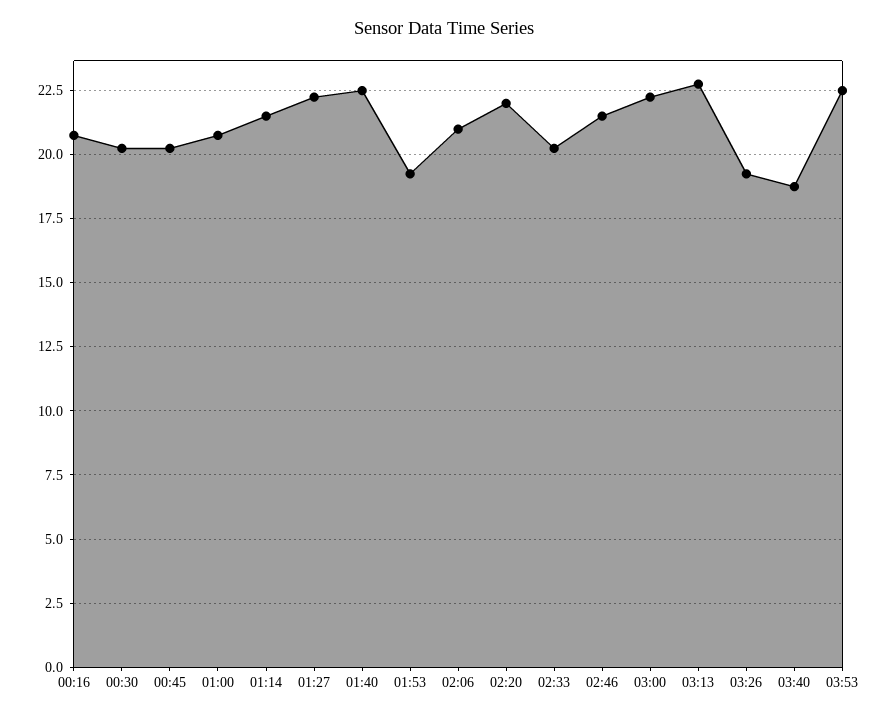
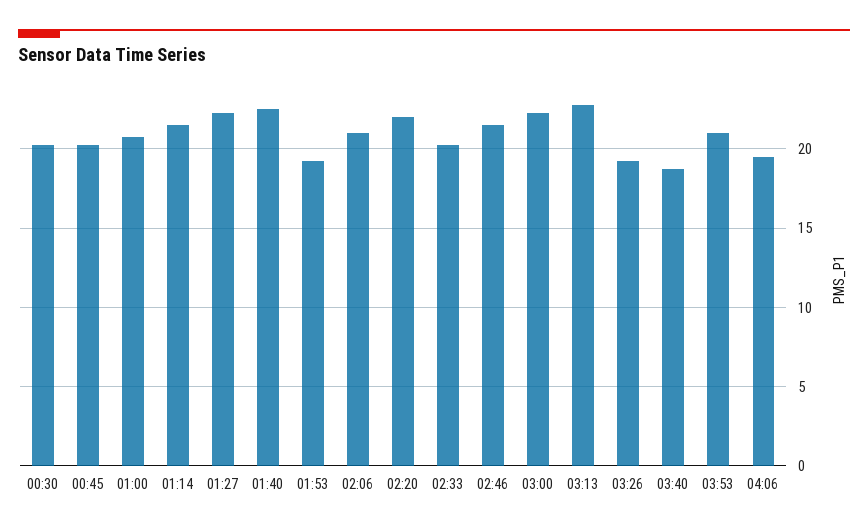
00:16: 20.75 -> none
03:53: 22.5 -> 21
04:06: none -> 19.5

